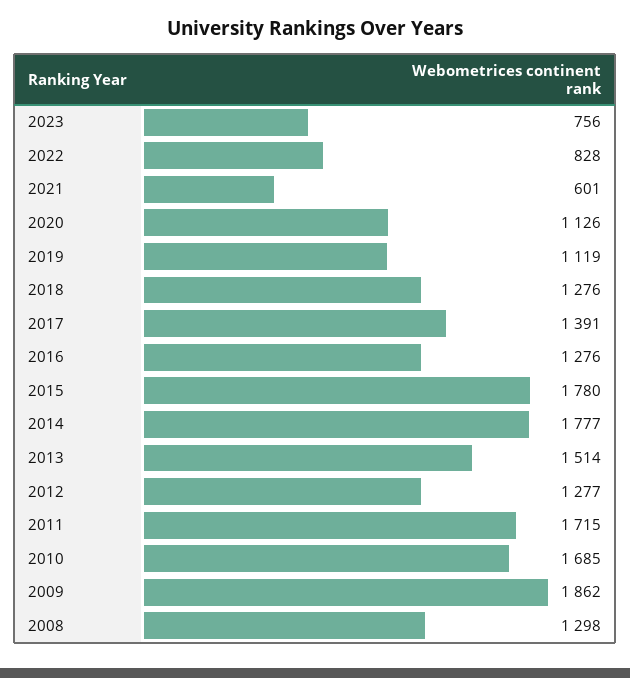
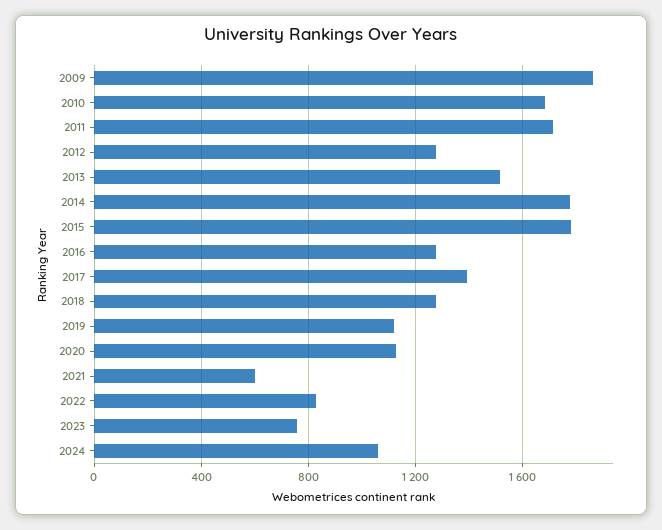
2008: 1298 -> none
2024: none -> 1050

